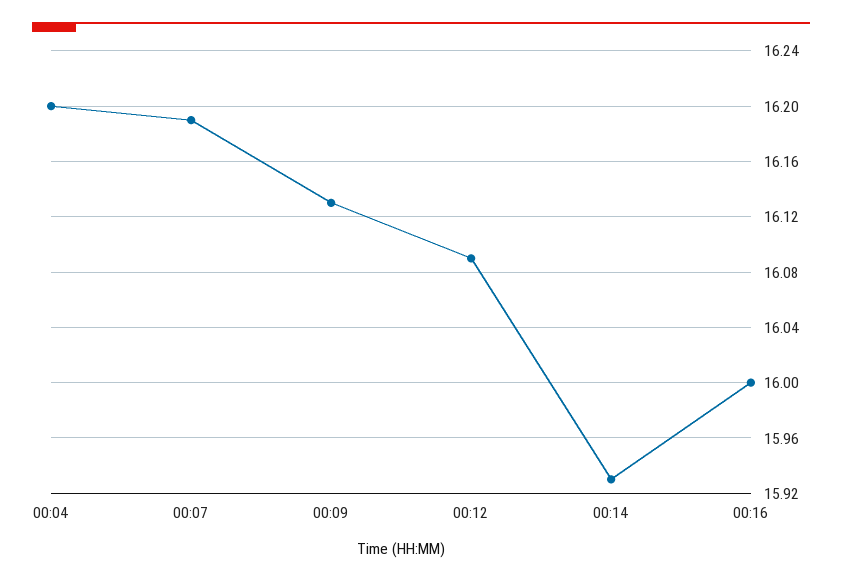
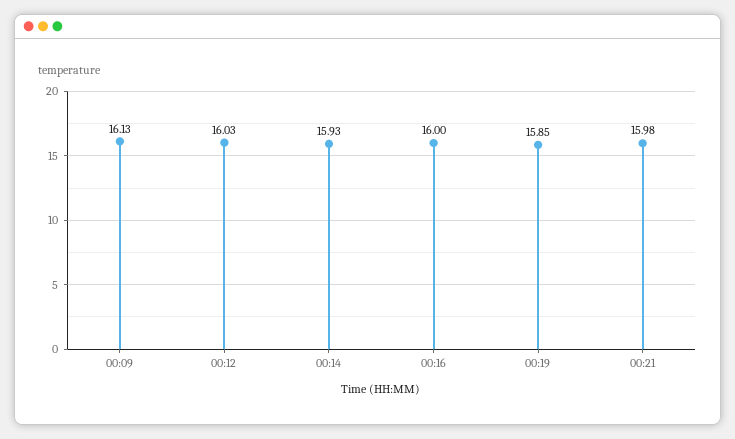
00:04: 16.2 -> none
00:07: 16.19 -> none
00:12: 16.09 -> 16.03
00:19: none -> 15.85
00:21: none -> 15.98

